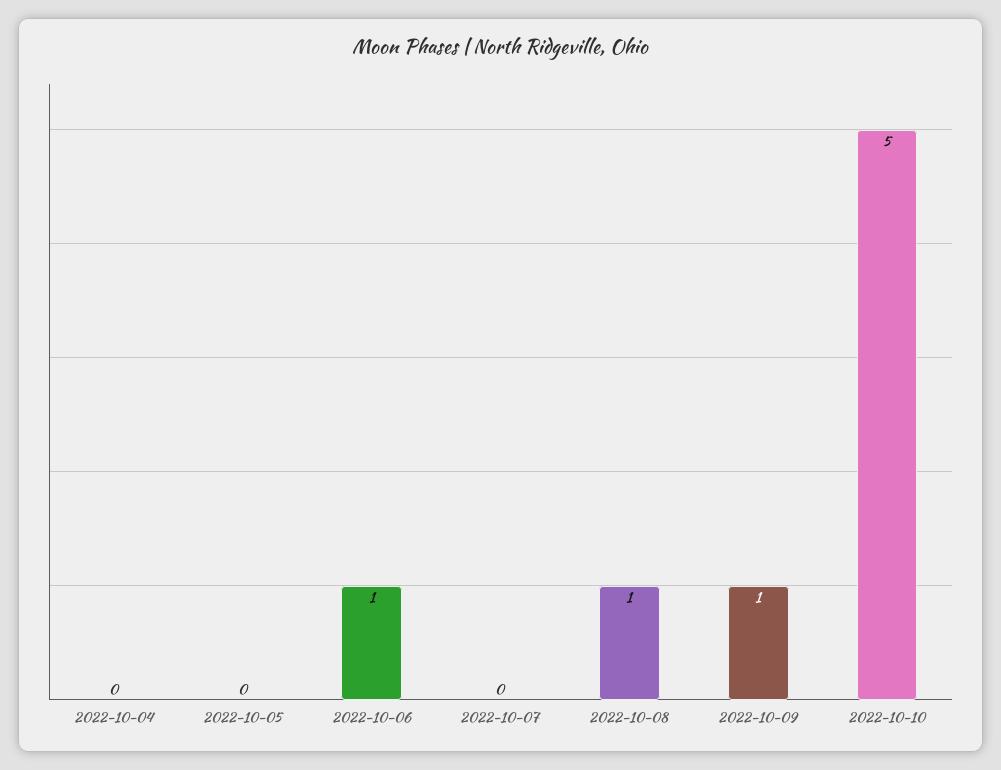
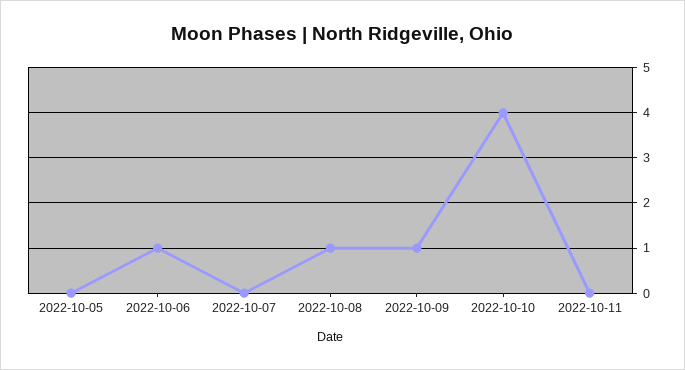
2022-10-04: 0 -> none
2022-10-10: 5 -> 4
2022-10-11: none -> 0

